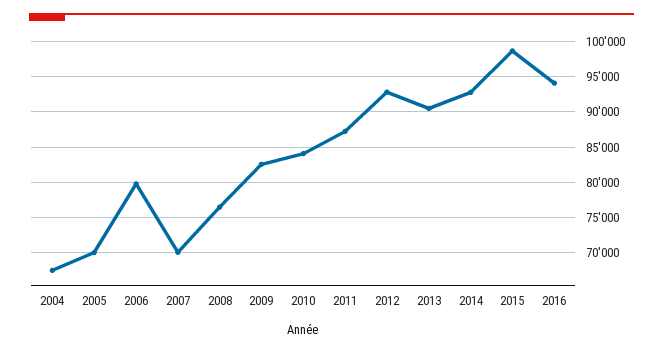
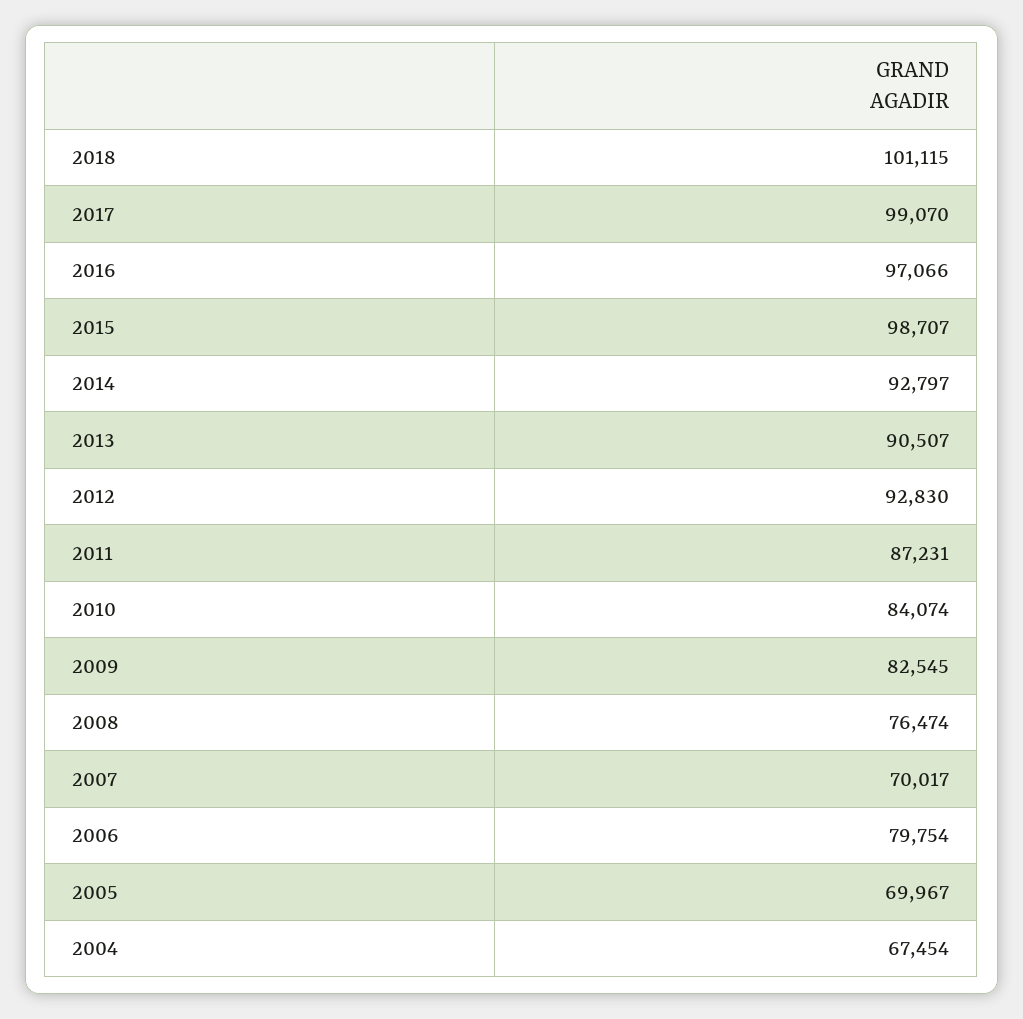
2016: 94000 -> 97066
2018: none -> 101115
2017: none -> 99070

